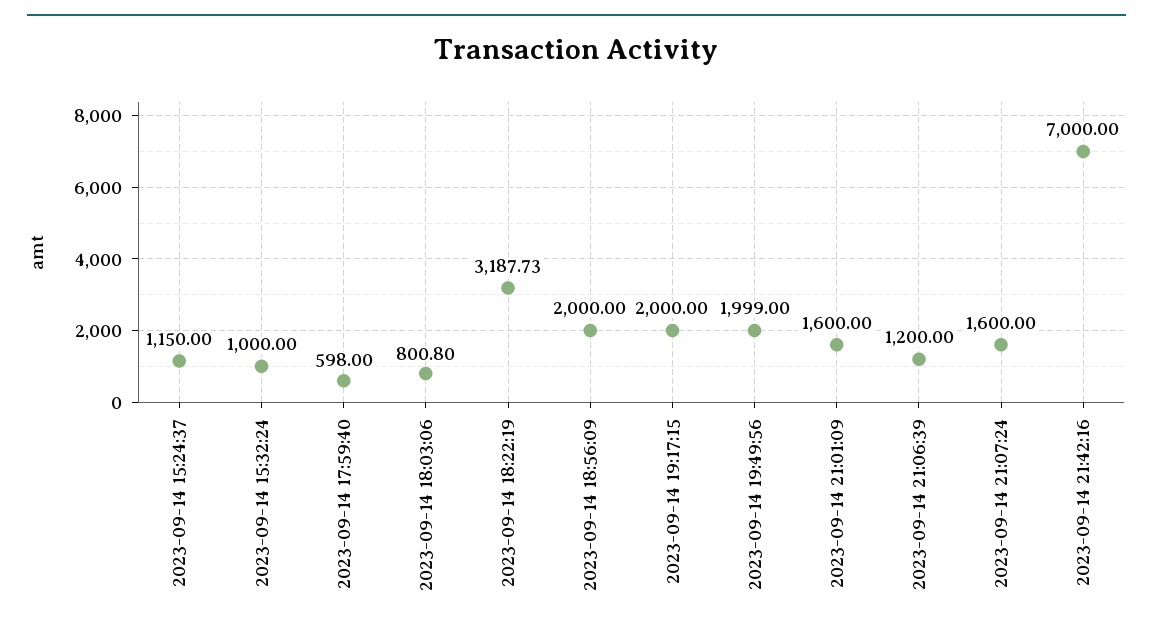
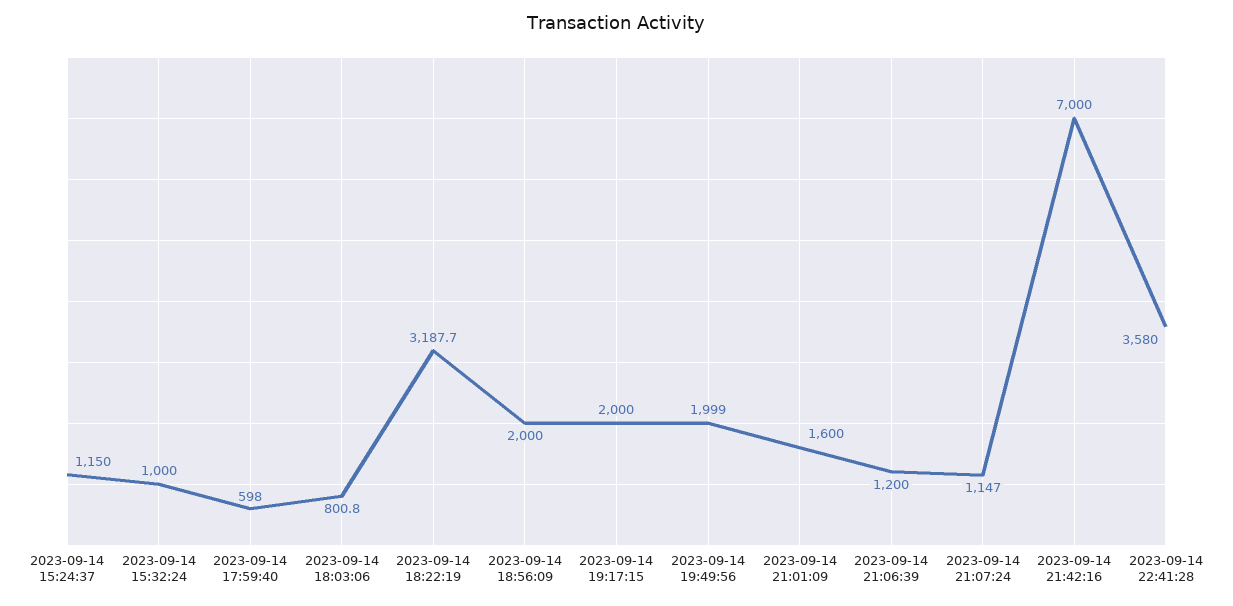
2023-09-14 21:07:24: 1600 -> 1147
2023-09-14 22:41:28: none -> 3580

